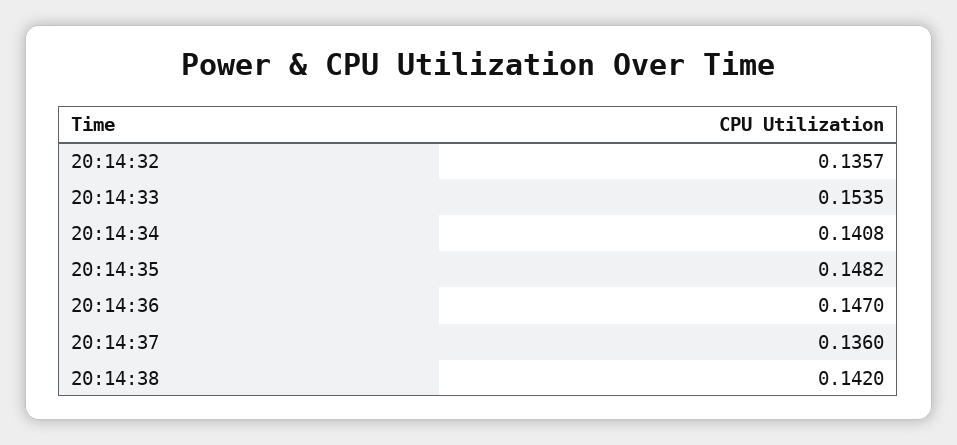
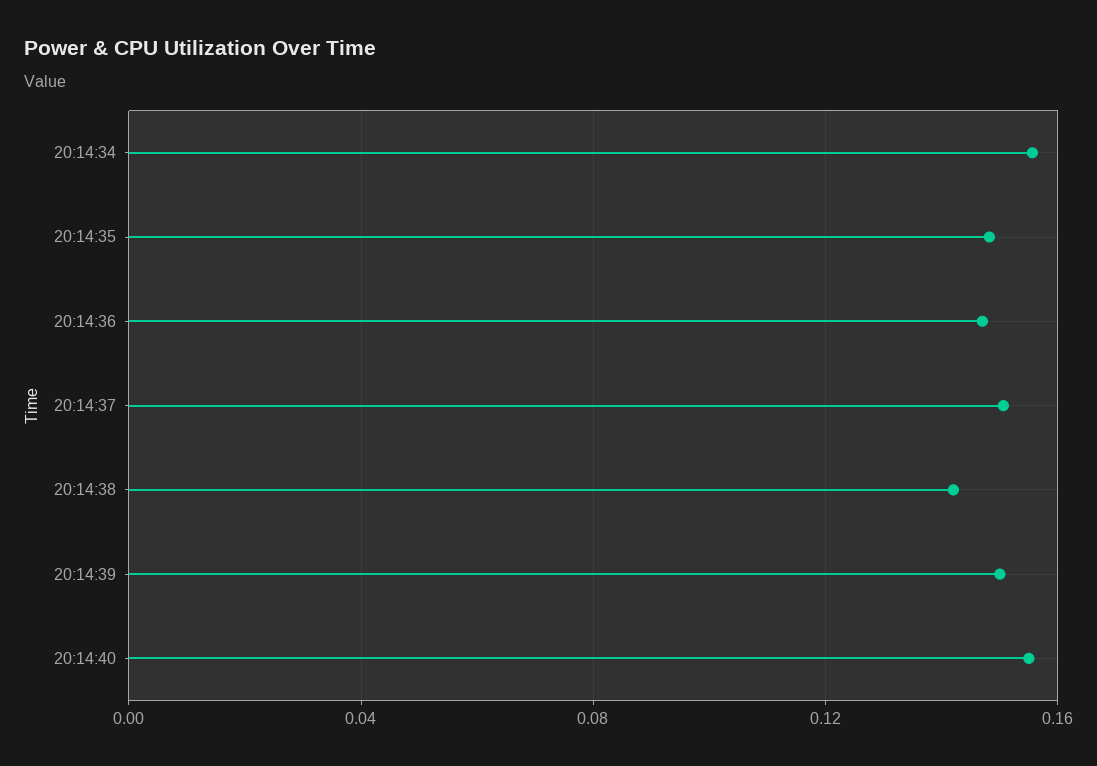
20:14:32: 0.1357 -> none
20:14:33: 0.1535 -> none
20:14:34: 0.1408 -> 0.155
20:14:37: 0.136 -> 0.15
20:14:39: none -> 0.15
20:14:40: none -> 0.155

